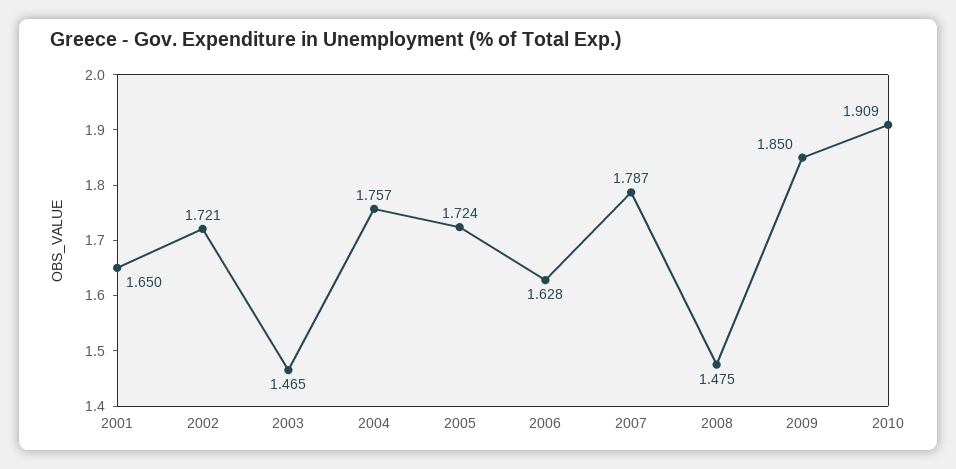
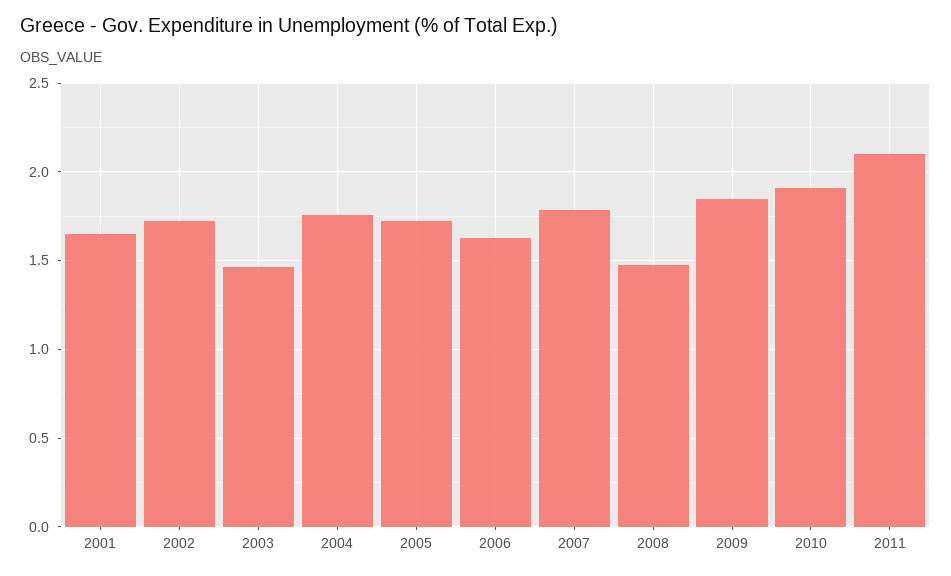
2011: none -> 2.1

